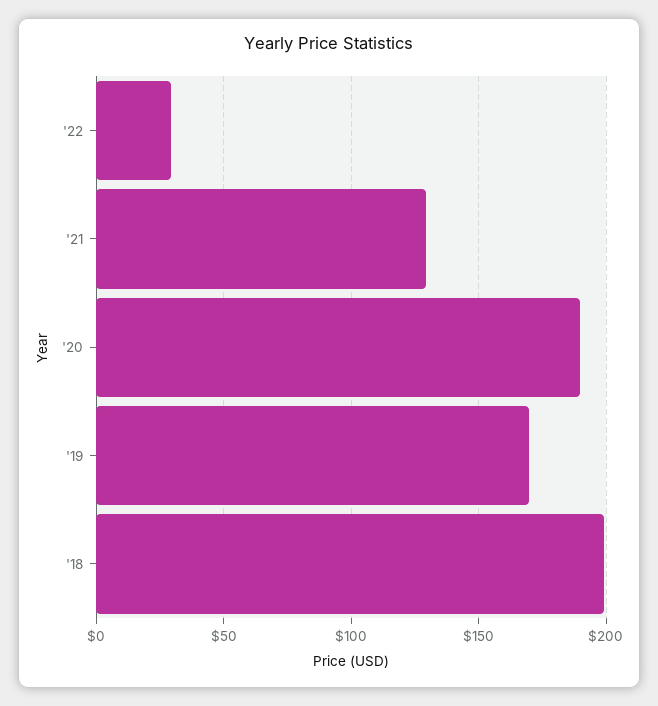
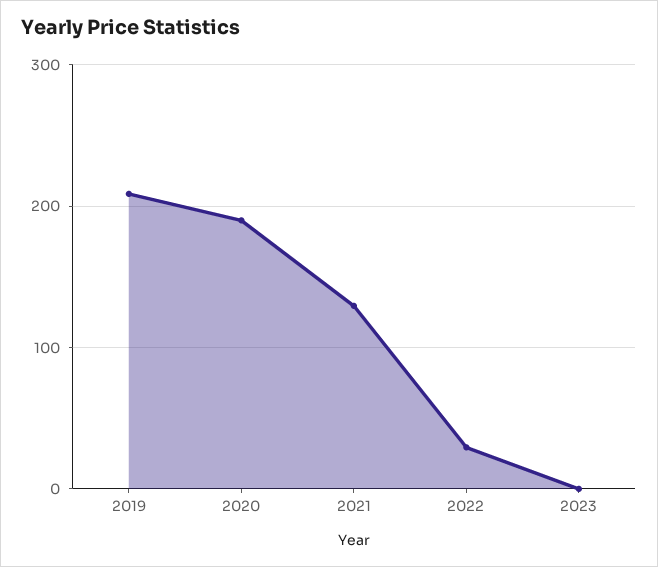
'19: 170 -> 210
'18: 200 -> none
2023: none -> 0

